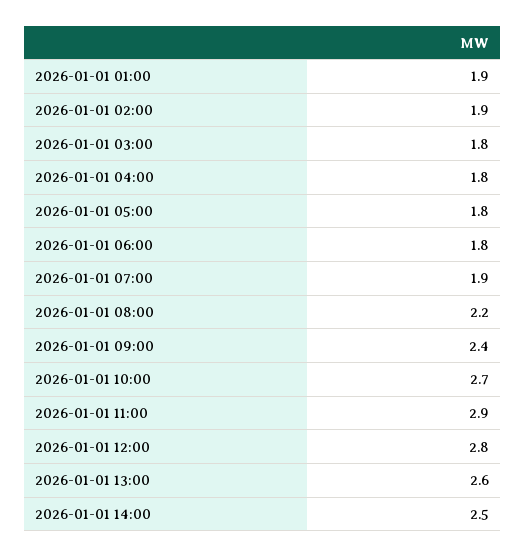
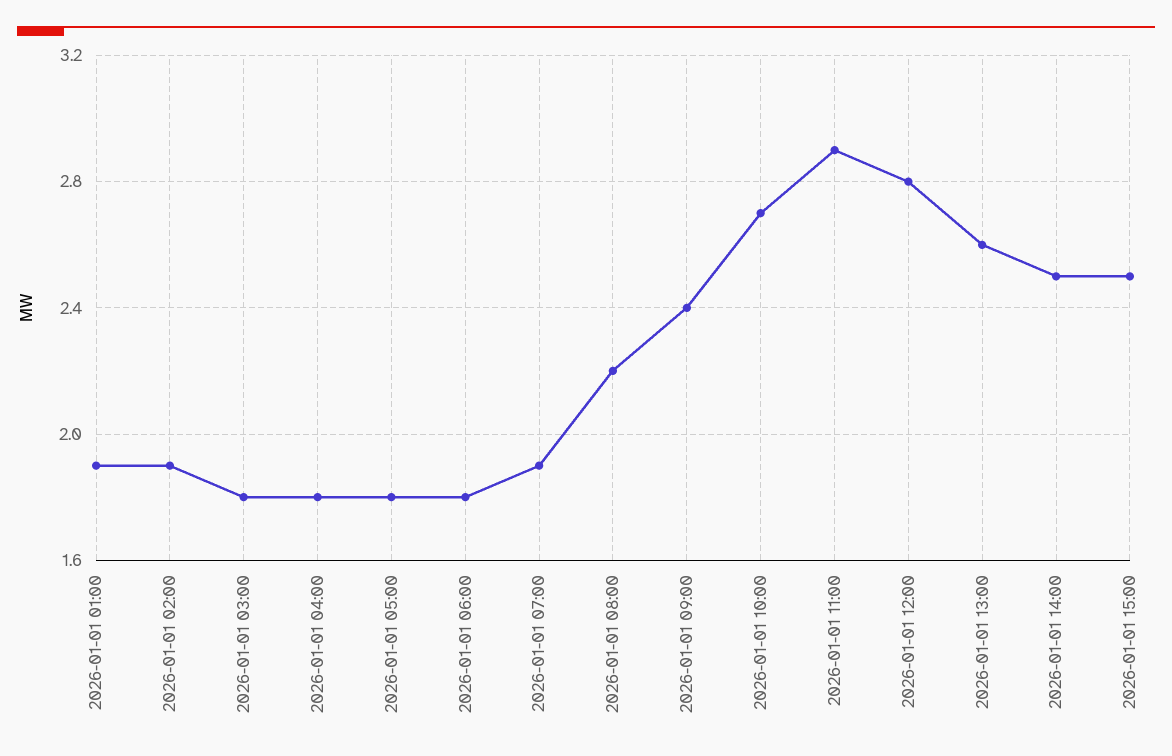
2026-01-01 15:00: none -> 2.5

